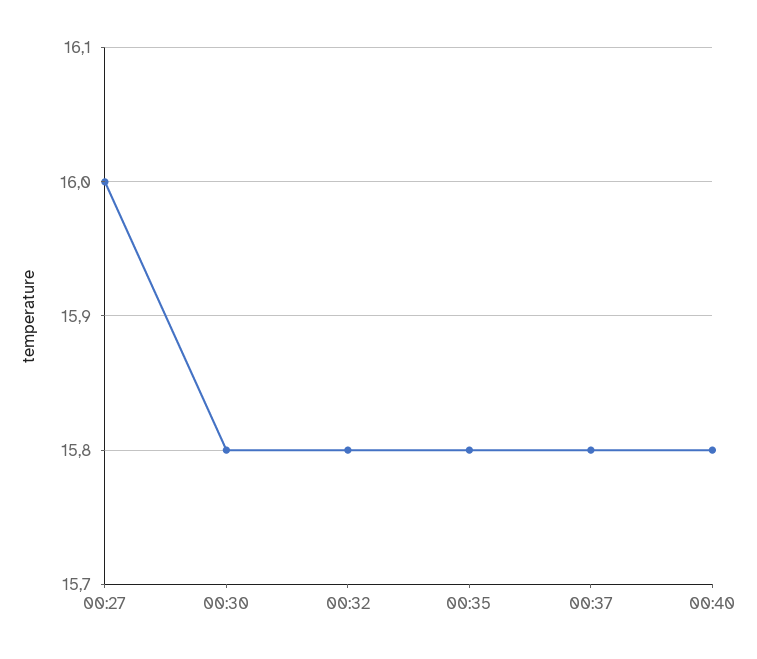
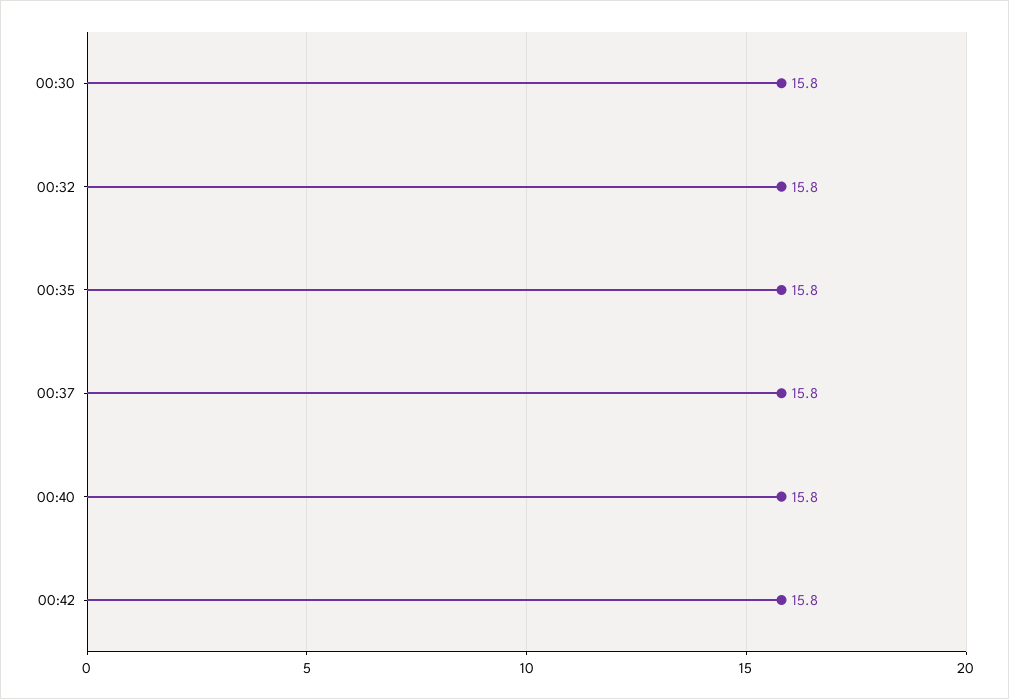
00:27: 16 -> none
00:42: none -> 15.8

